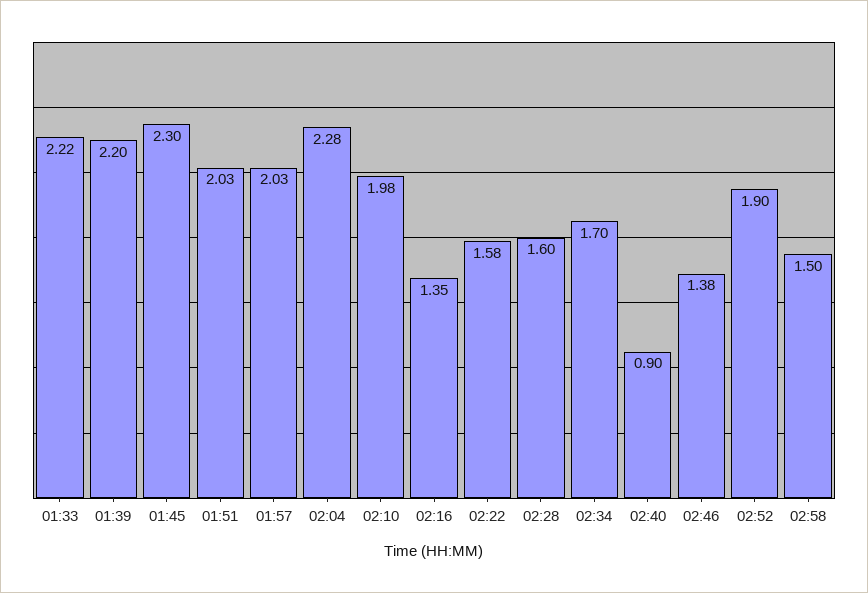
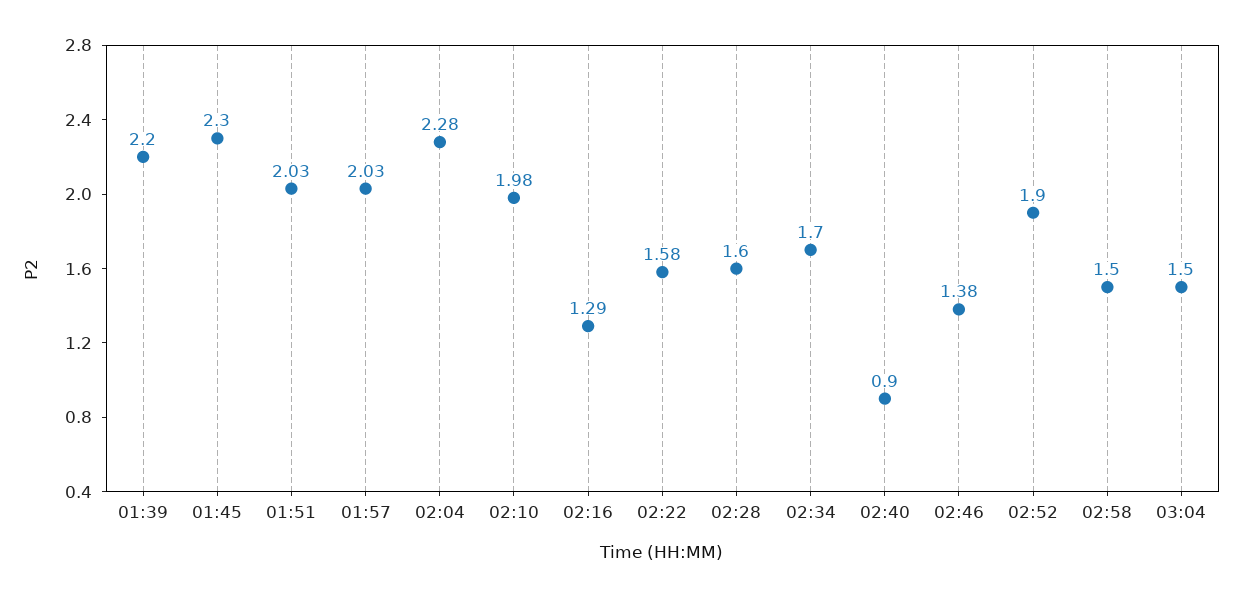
01:33: 2.22 -> none
02:16: 1.35 -> 1.29
03:04: none -> 1.5

